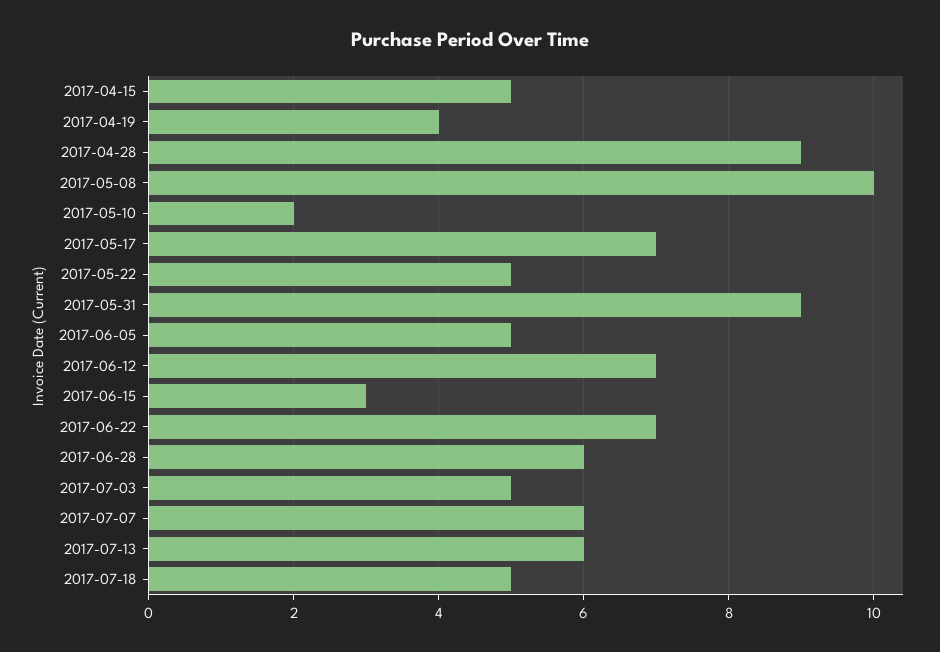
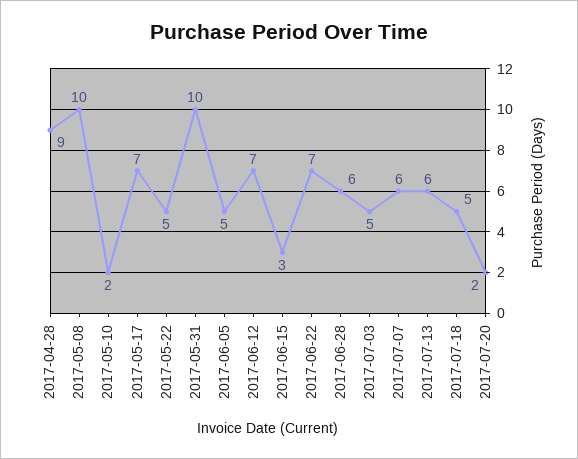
2017-04-15: 5 -> none
2017-04-19: 4 -> none
2017-05-31: 9 -> 10
2017-07-20: none -> 2

